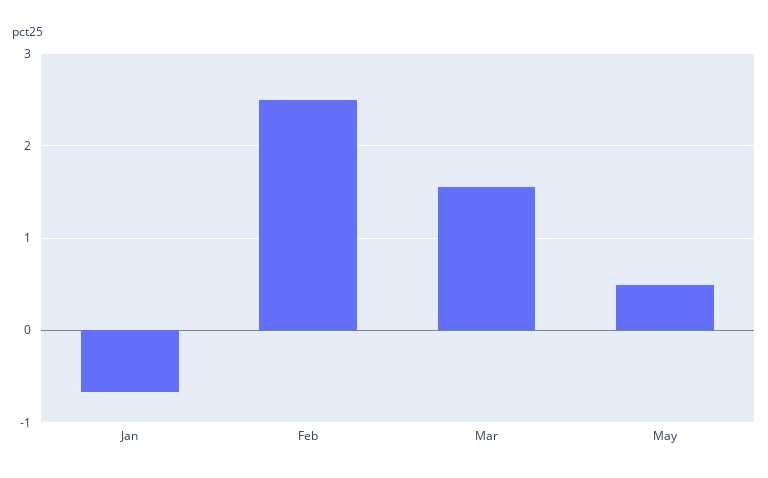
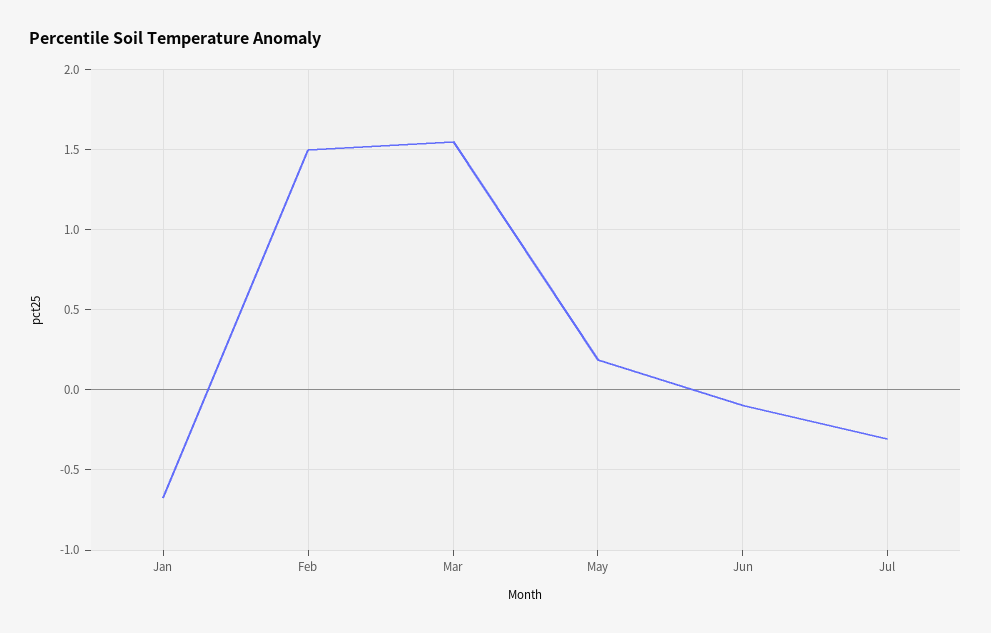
Feb: 2.5 -> 1.5
May: 0.5 -> 0.2
Jun: none -> -0.1
Jul: none -> -0.3

